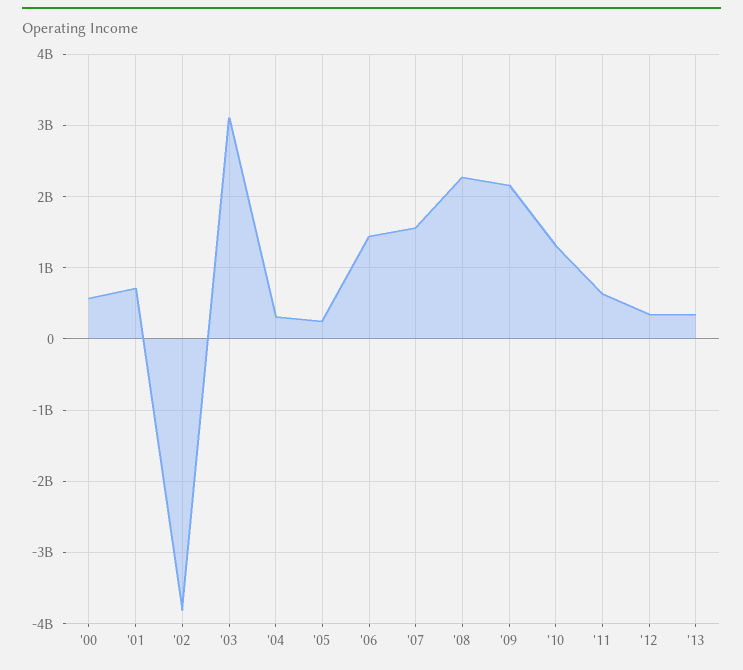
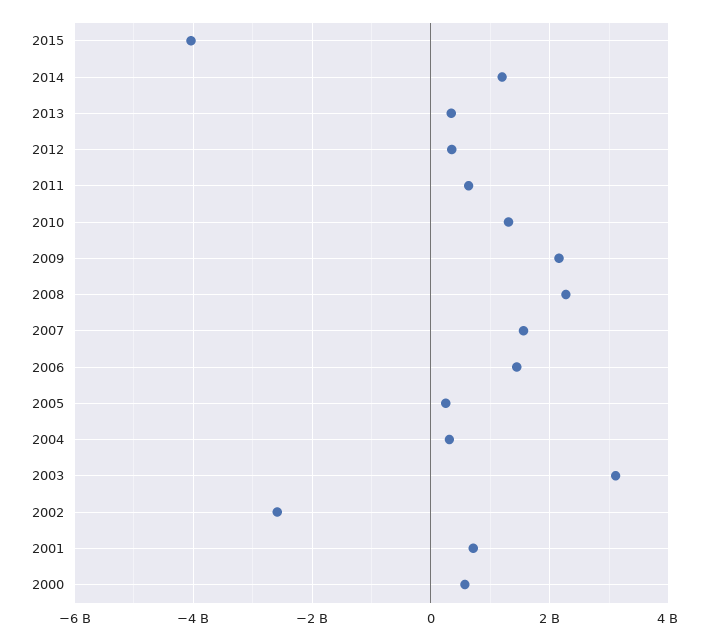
'02: -3800000000 -> -2600000000
2015: none -> -4000000000
2014: none -> 1200000000

